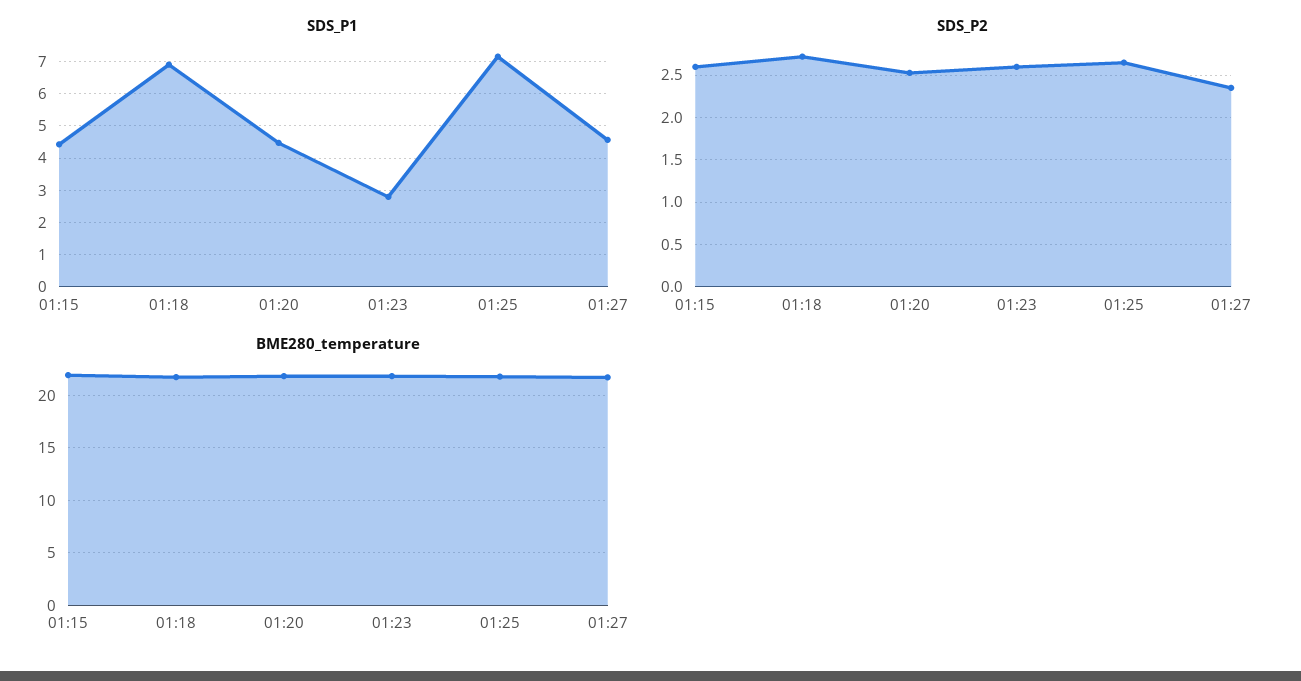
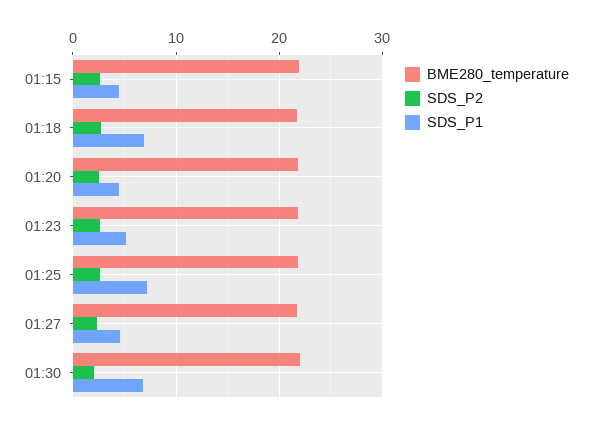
SDS_P1, 01:23: 2.8 -> 5
BME280_temperature, 01:30: none -> 22
SDS_P2, 01:30: none -> 2
SDS_P1, 01:30: none -> 7

